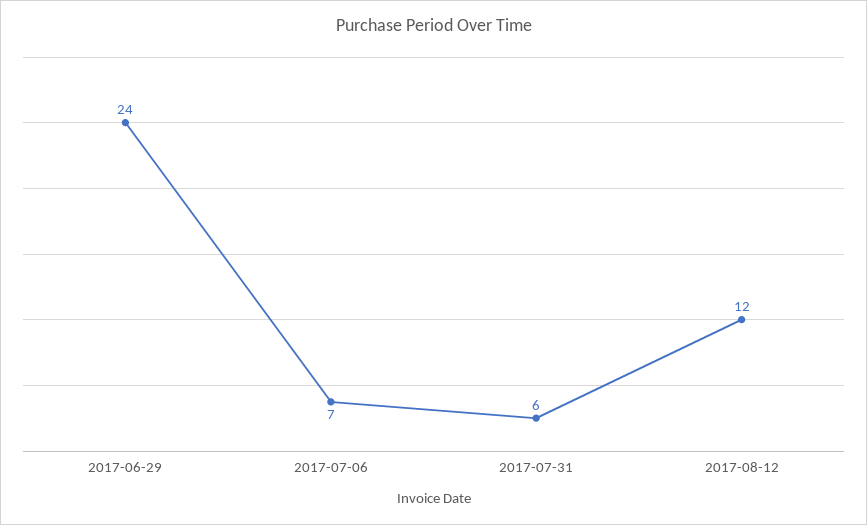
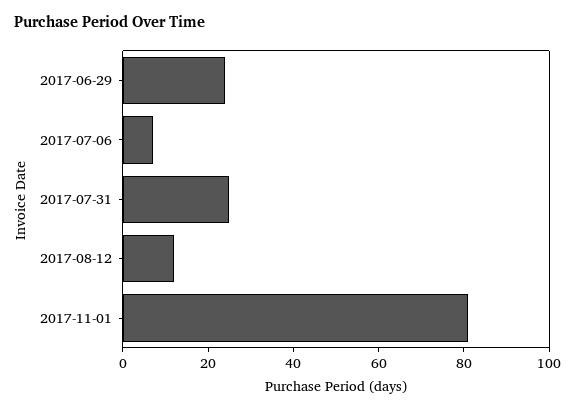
2017-07-31: 6 -> 25
2017-11-01: none -> 80

